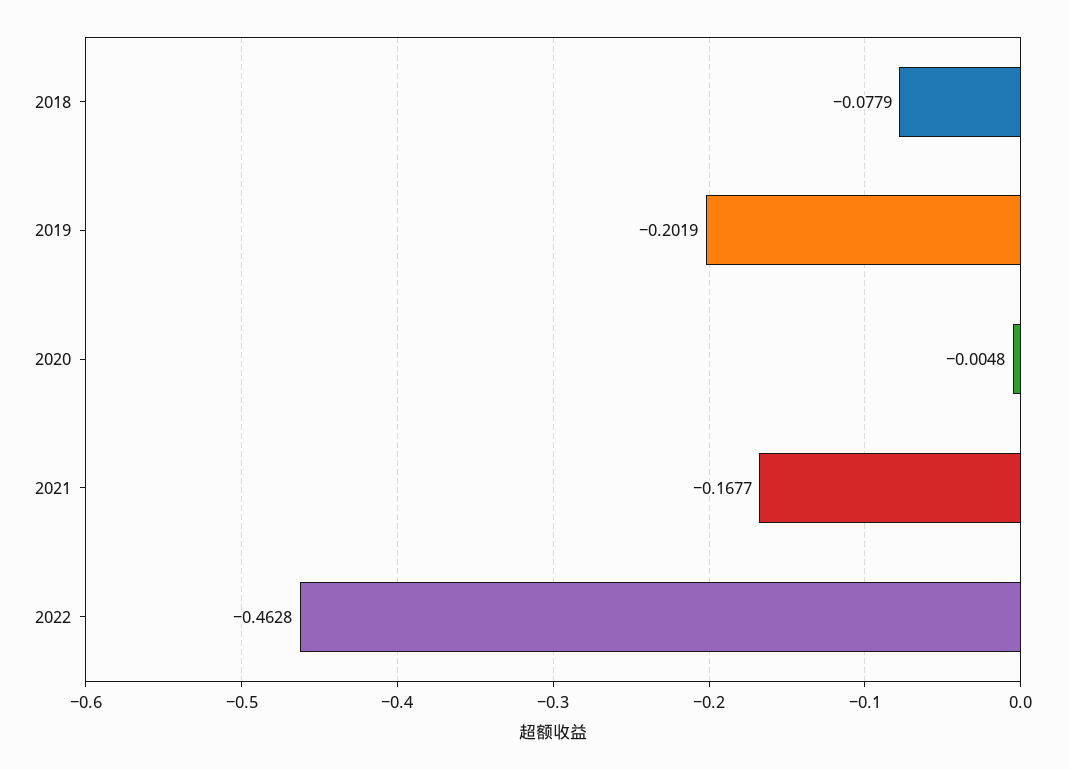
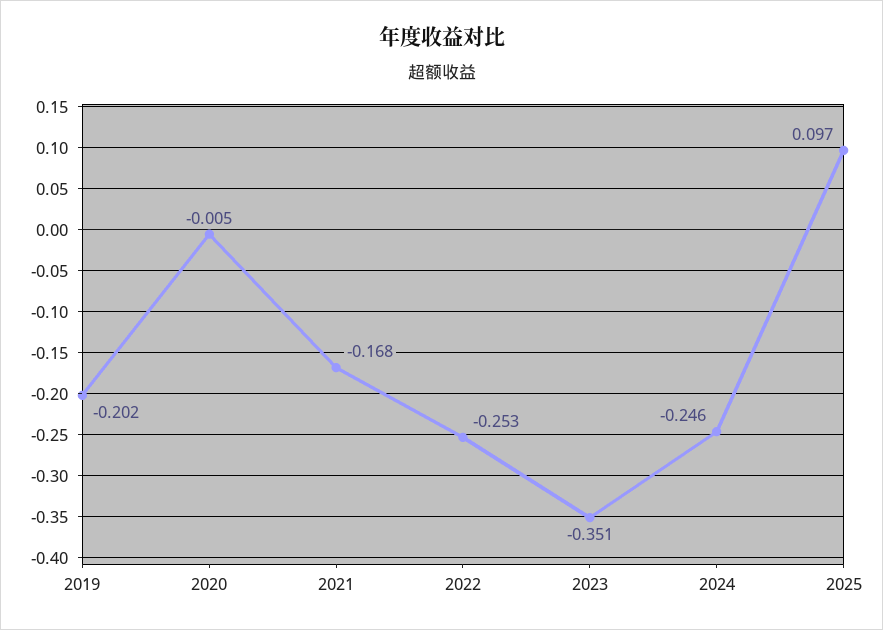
2018: -0.0779 -> none
2022: -0.4628 -> -0.253
2023: none -> -0.351
2024: none -> -0.246
2025: none -> 0.097

